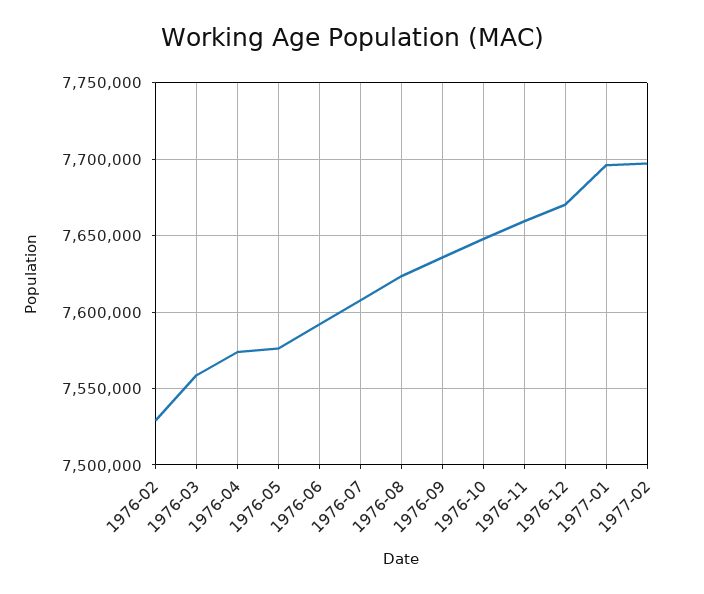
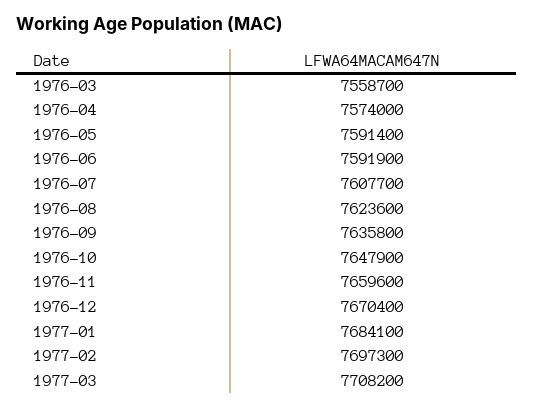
1976-02: 7530000 -> none
1976-05: 7575000 -> 7591400
1977-01: 7695000 -> 7684100
1977-03: none -> 7708200

